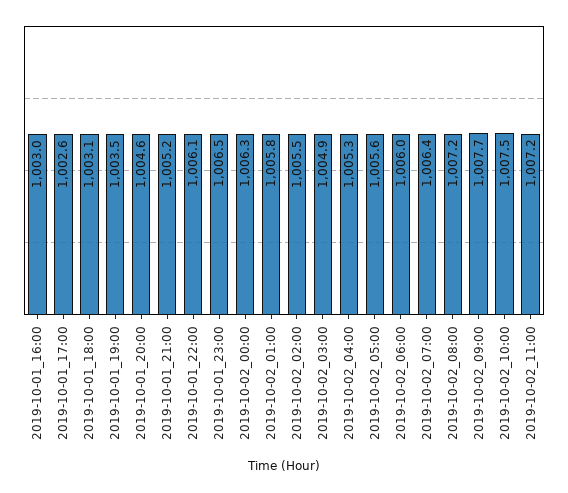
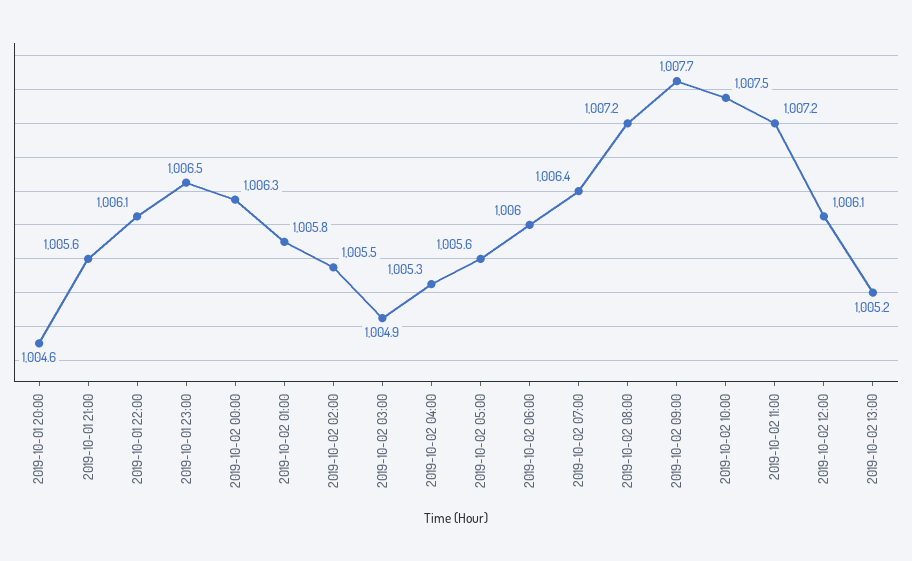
2019-10-01_16:00: 1003 -> none
2019-10-01_17:00: 1002.6 -> none
2019-10-01_18:00: 1003.1 -> none
2019-10-01_19:00: 1003.5 -> none
2019-10-01_21:00: 1005.2 -> 1005.6
2019-10-02 12:00: none -> 1006.1
2019-10-02 13:00: none -> 1005.2

